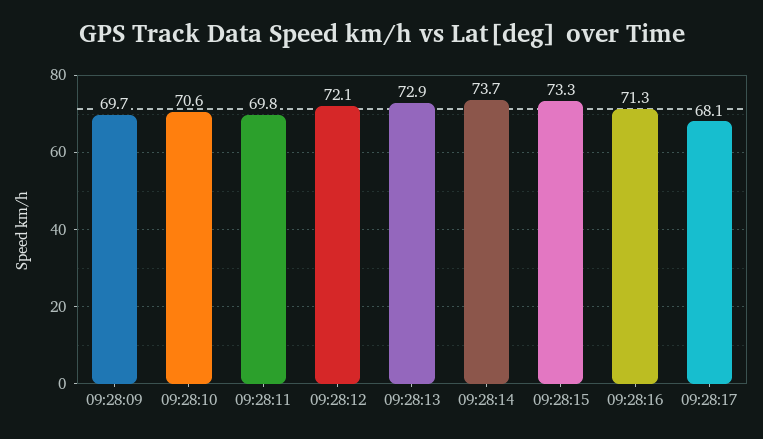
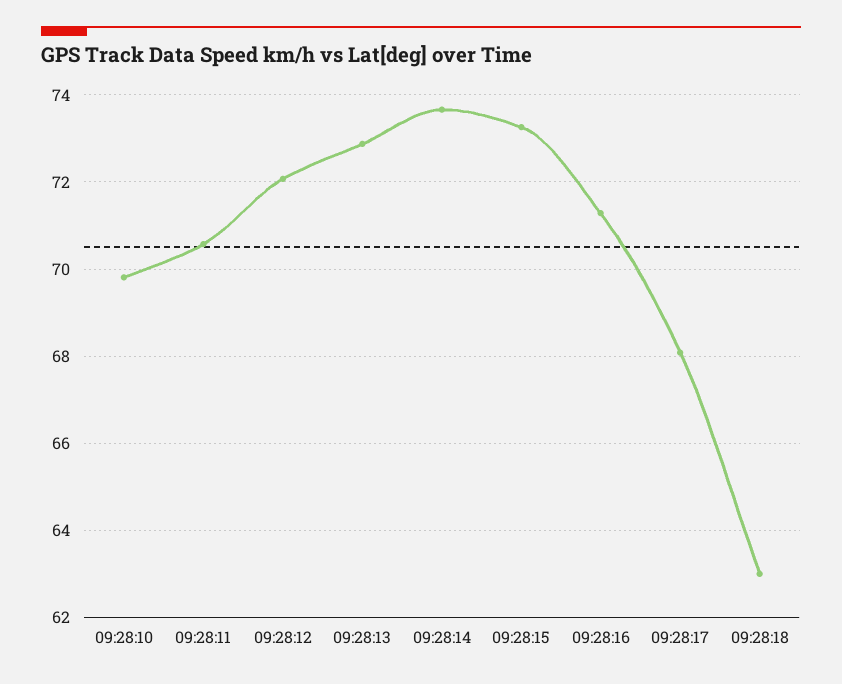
09:28:09: 69.7 -> none
09:28:10: 70.6 -> 69.8
09:28:11: 69.8 -> 70.6
09:28:18: none -> 63

